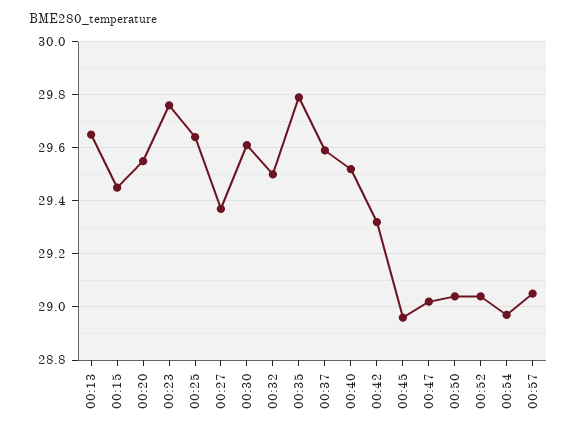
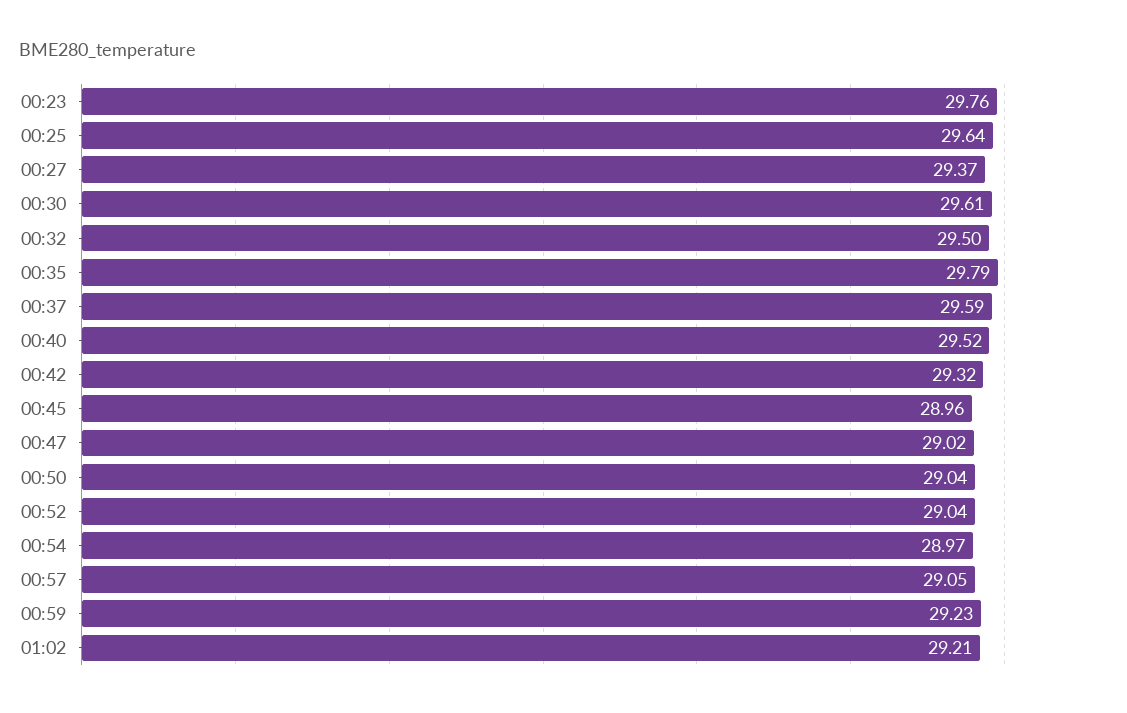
00:13: 29.65 -> none
00:15: 29.45 -> none
00:20: 29.55 -> none
00:59: none -> 29.23
01:02: none -> 29.21

